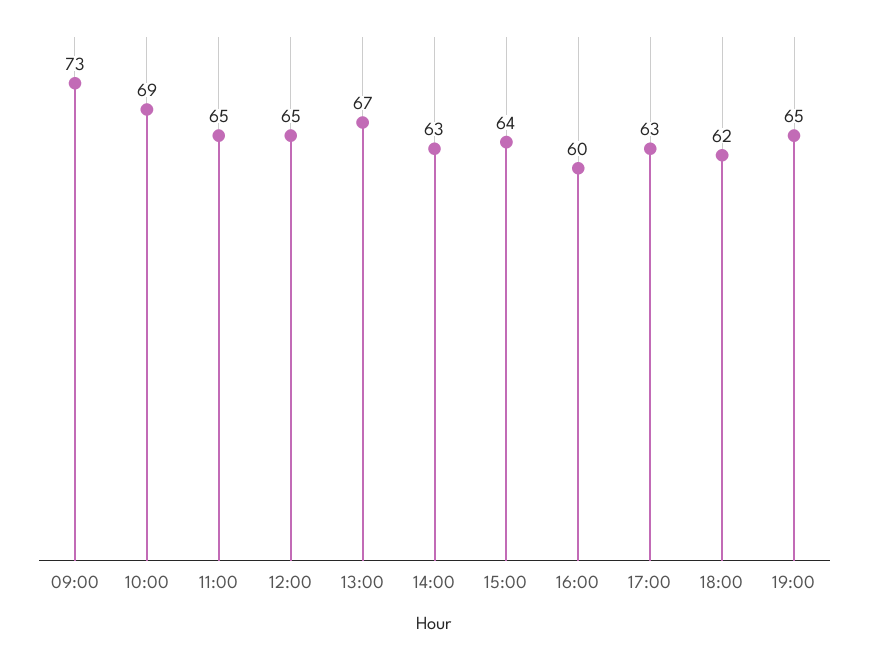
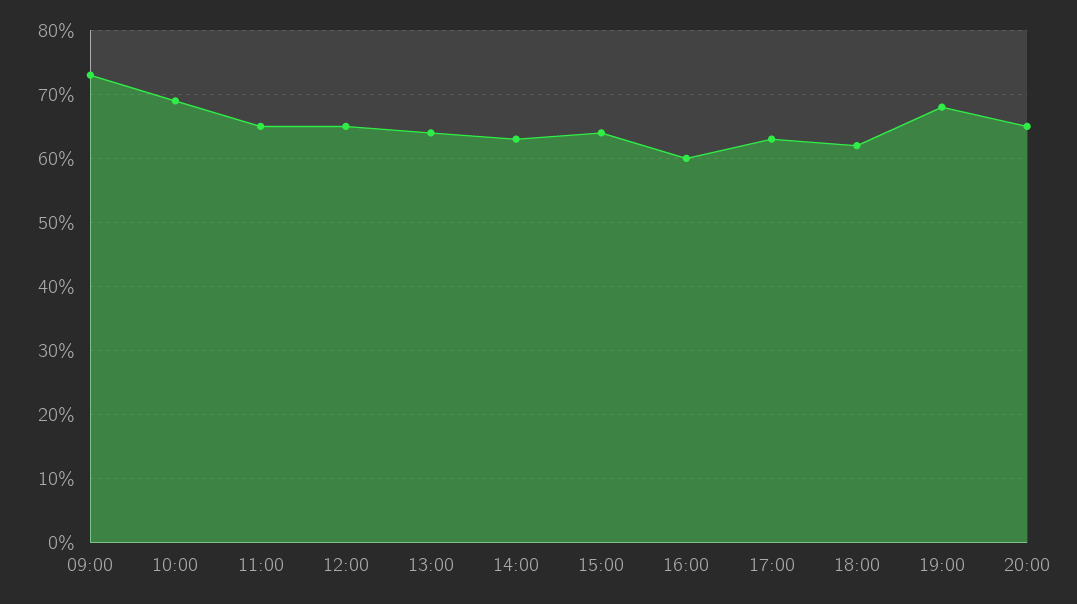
13:00: 67 -> 64
19:00: 65 -> 68
20:00: none -> 65

